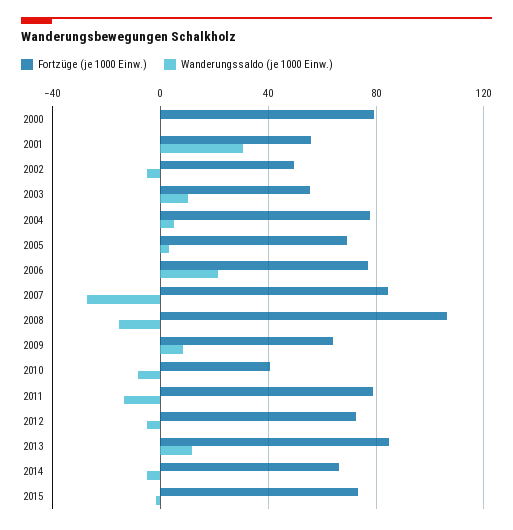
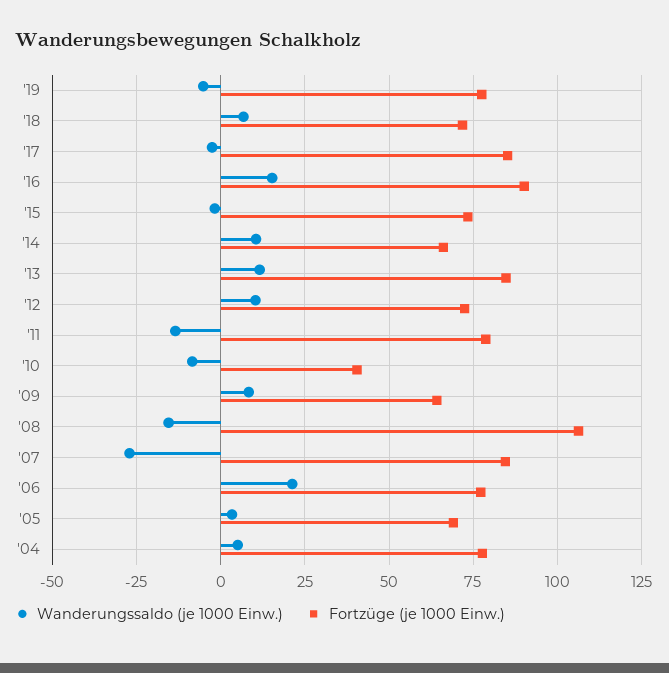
Fortzüge (je 1000 Einw.), 2000: 80 -> none
Wanderungssaldo (je 1000 Einw.), 2000: 0 -> none
Fortzüge (je 1000 Einw.), 2001: 55 -> none
Wanderungssaldo (je 1000 Einw.), 2001: 30 -> none
Fortzüge (je 1000 Einw.), 2002: 50 -> none
Wanderungssaldo (je 1000 Einw.), 2002: -5 -> none
Fortzüge (je 1000 Einw.), 2003: 55 -> none
Wanderungssaldo (je 1000 Einw.), 2003: 10 -> none
Wanderungssaldo (je 1000 Einw.), 2012: -5 -> 10
Wanderungssaldo (je 1000 Einw.), 2014: -5 -> 10
Wanderungssaldo (je 1000 Einw.), '19: none -> -5
Fortzüge (je 1000 Einw.), '19: none -> 77.5
Wanderungssaldo (je 1000 Einw.), '18: none -> 7.5
Fortzüge (je 1000 Einw.), '18: none -> 72.5
Wanderungssaldo (je 1000 Einw.), '17: none -> -2.5
Fortzüge (je 1000 Einw.), '17: none -> 85
Wanderungssaldo (je 1000 Einw.), '16: none -> 15
Fortzüge (je 1000 Einw.), '16: none -> 90

